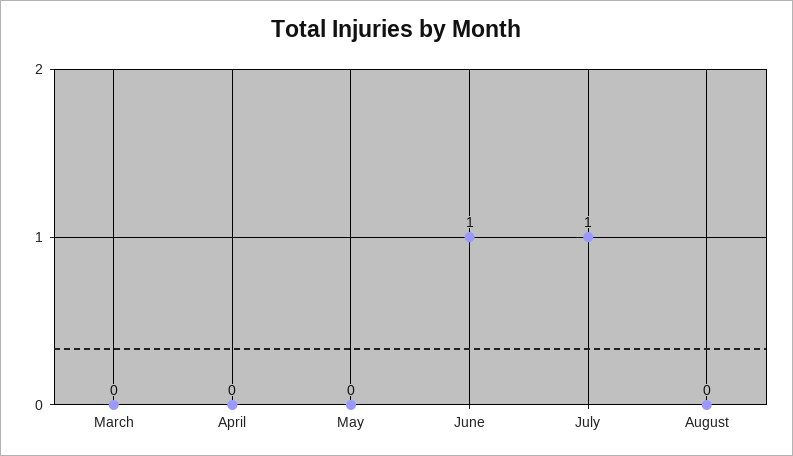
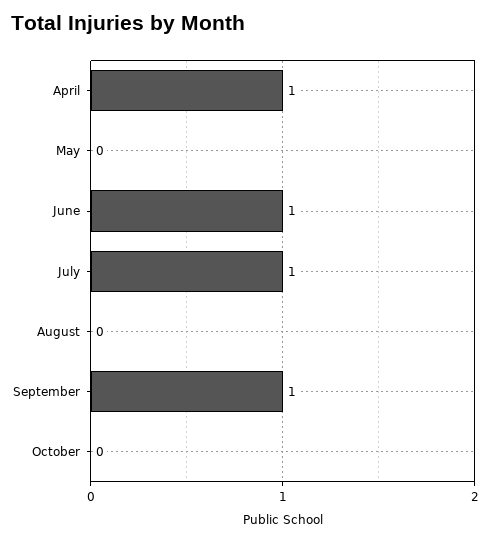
March: 0 -> none
April: 0 -> 1
September: none -> 1
October: none -> 0

